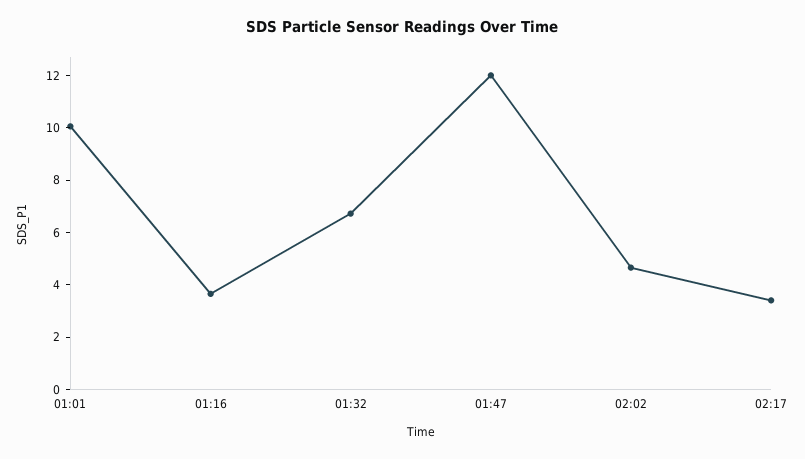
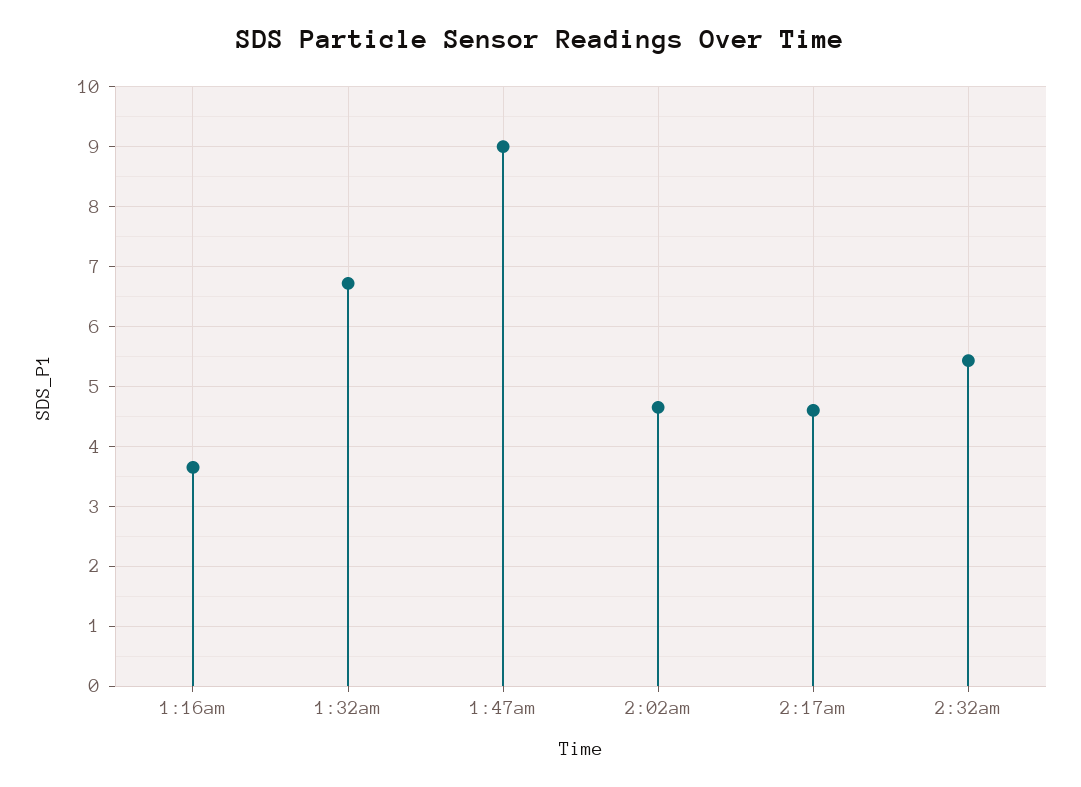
01:01: 10 -> none
01:47: 12 -> 9
02:17: 3.5 -> 4.6
2:32am: none -> 5.4

